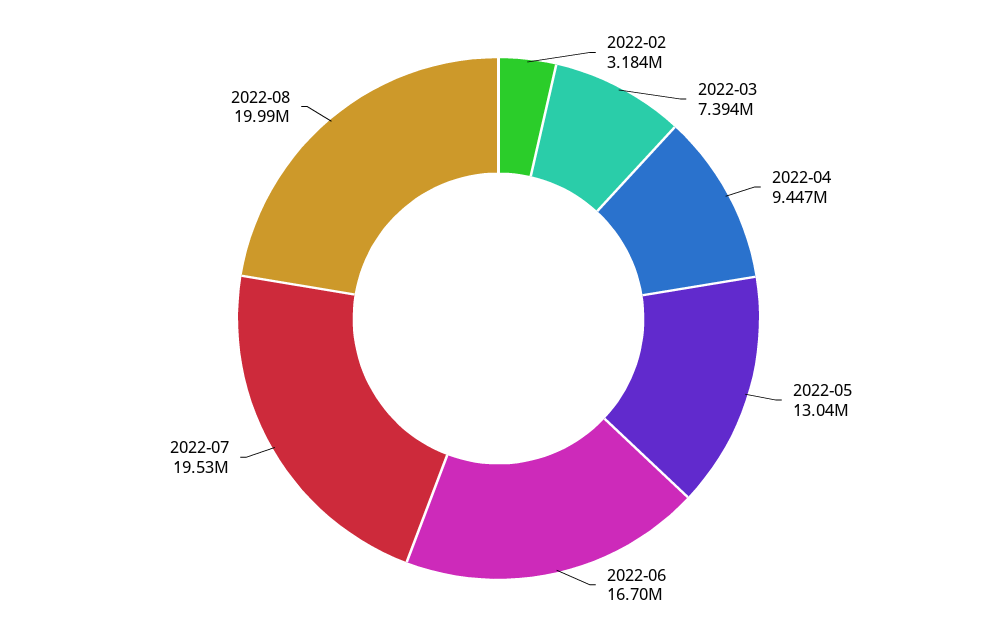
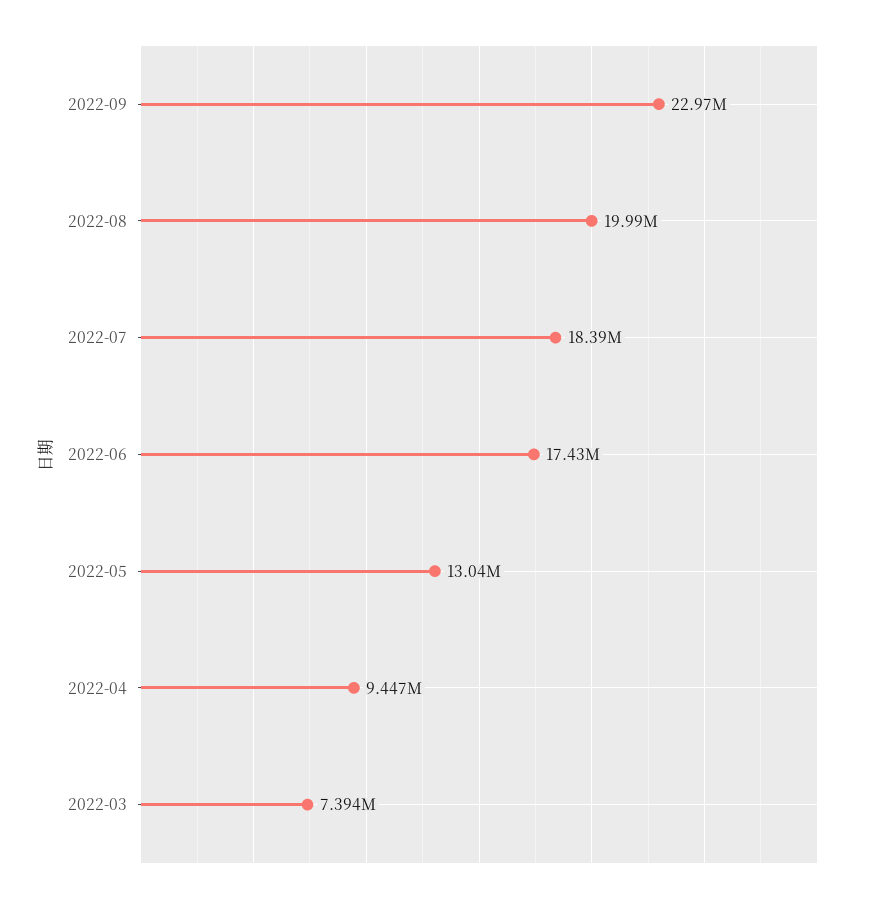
2022-02: 3184000 -> none
2022-06: 16700000 -> 17430000
2022-07: 19530000 -> 18390000
2022-09: none -> 22970000

